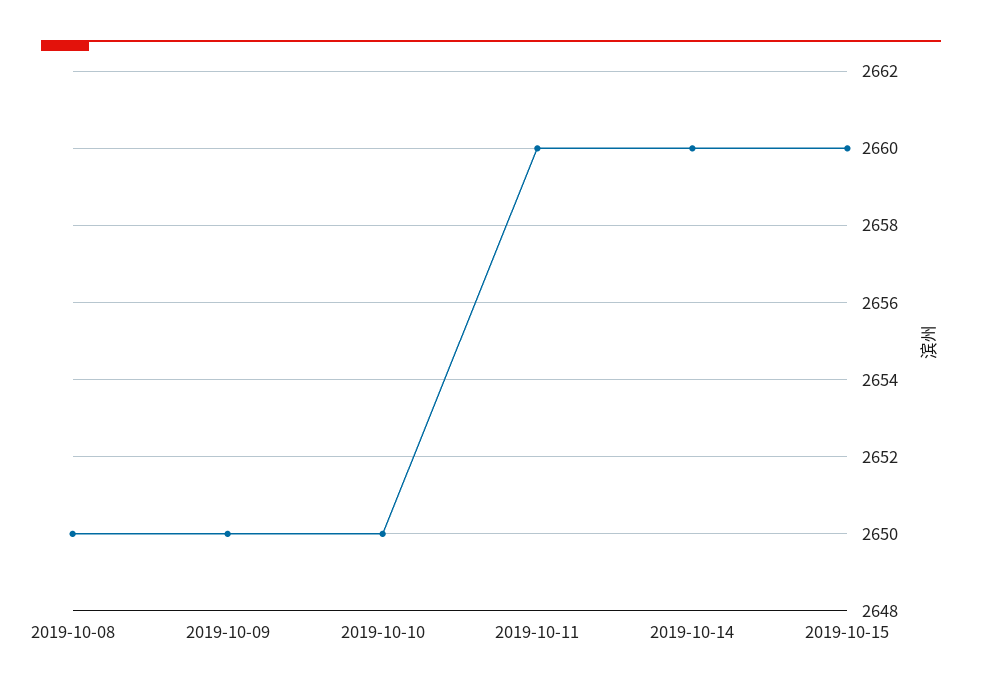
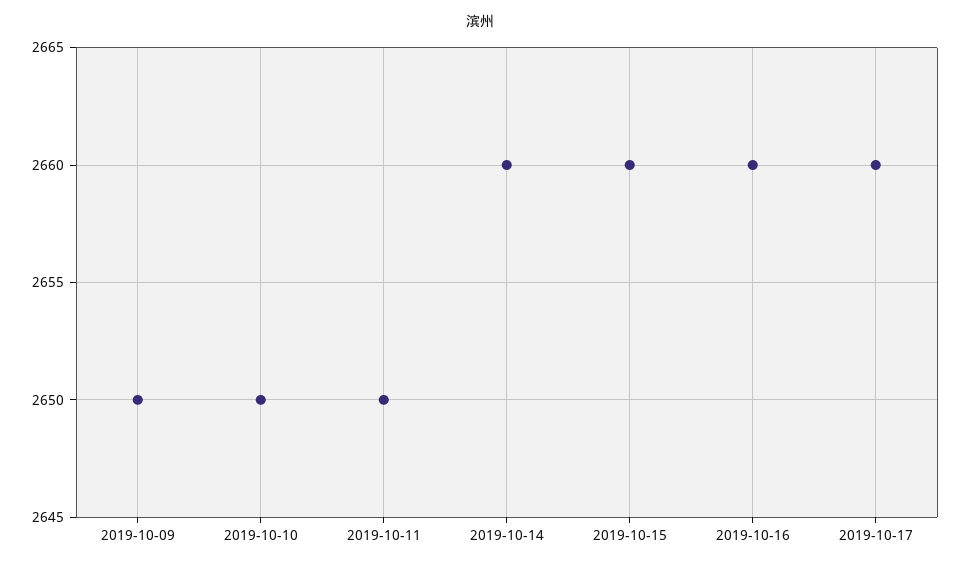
2019-10-08: 2650 -> none
2019-10-11: 2660 -> 2650
2019-10-16: none -> 2660
2019-10-17: none -> 2660

